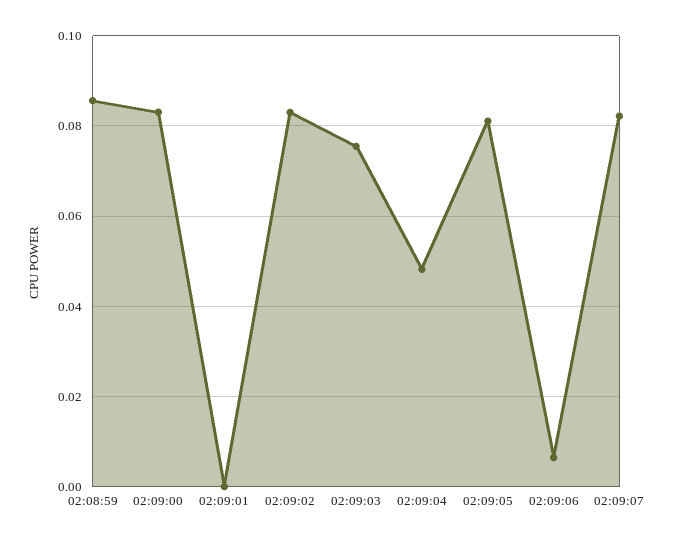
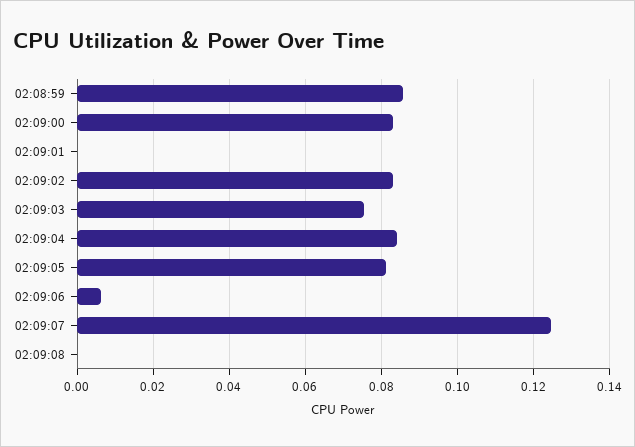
02:09:04: 0.048 -> 0.084
02:09:07: 0.082 -> 0.124
02:09:08: none -> 0

